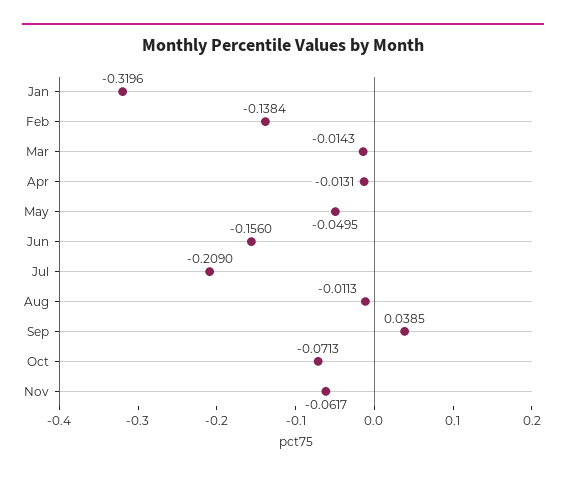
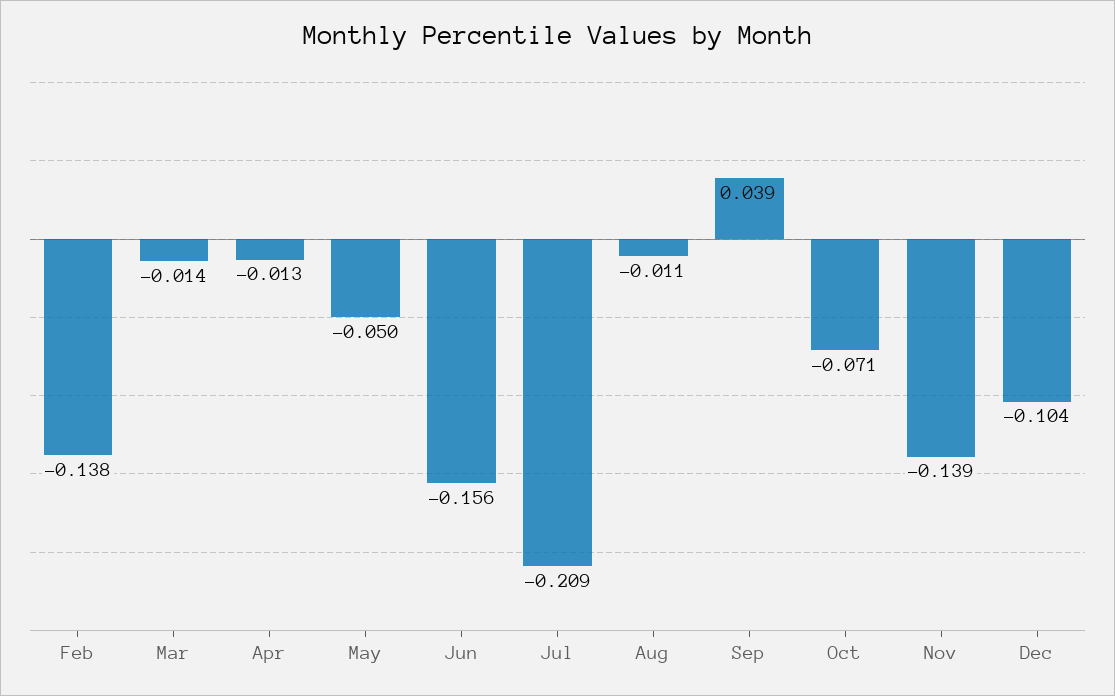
Jan: -0.3196 -> none
Nov: -0.0617 -> -0.139
Dec: none -> -0.104

